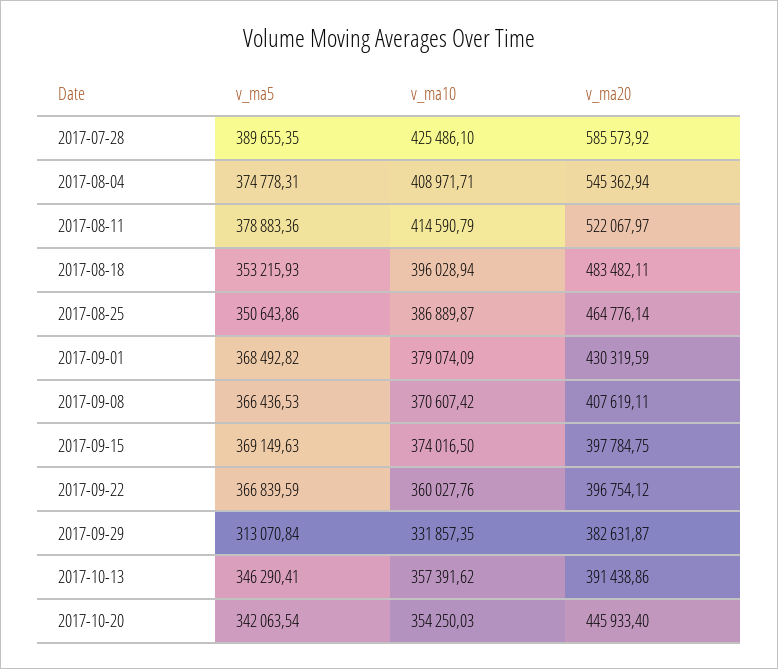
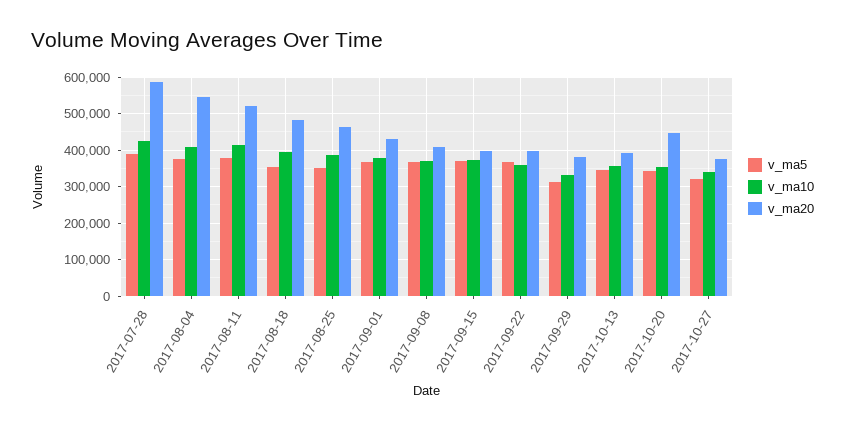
v_ma5, 2017-10-27: none -> 320000
v_ma10, 2017-10-27: none -> 340000
v_ma20, 2017-10-27: none -> 380000

